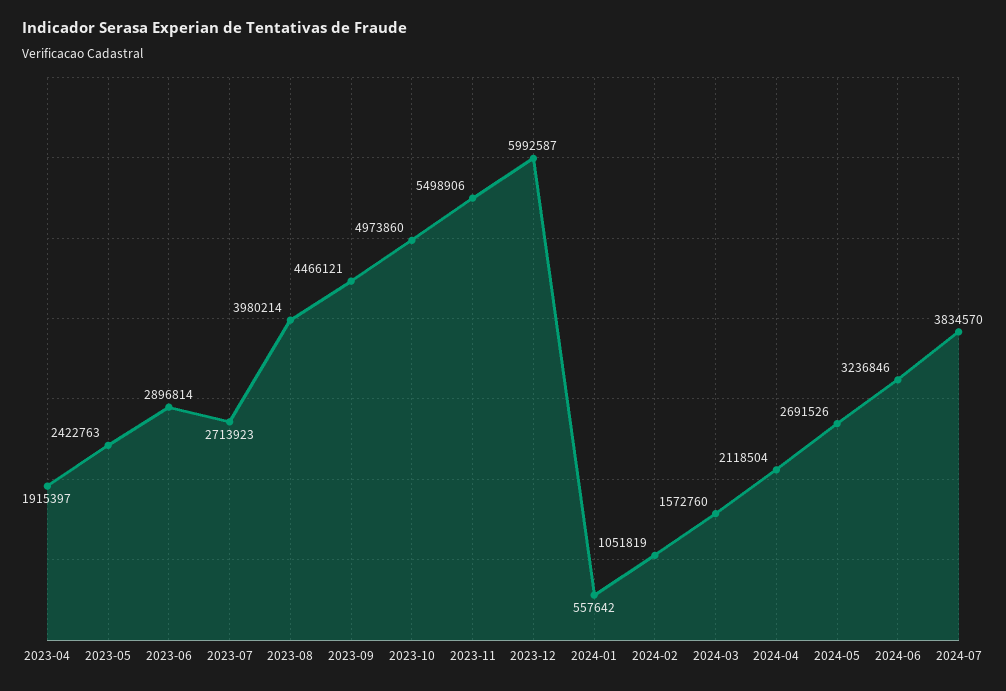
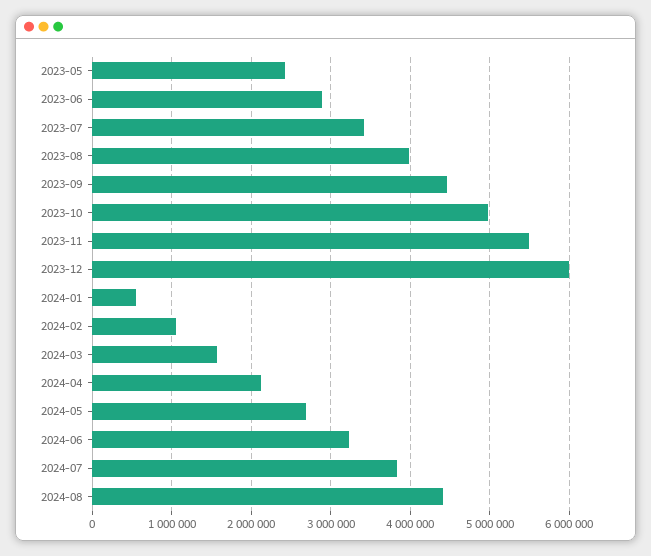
2023-04: 1915397 -> none
2023-07: 2713923 -> 3400000
2024-08: none -> 4400000

